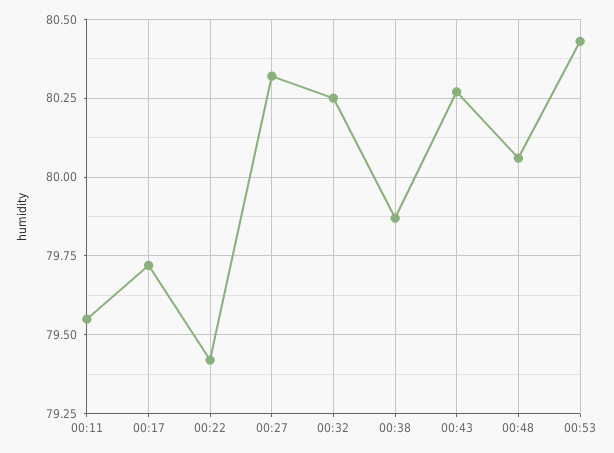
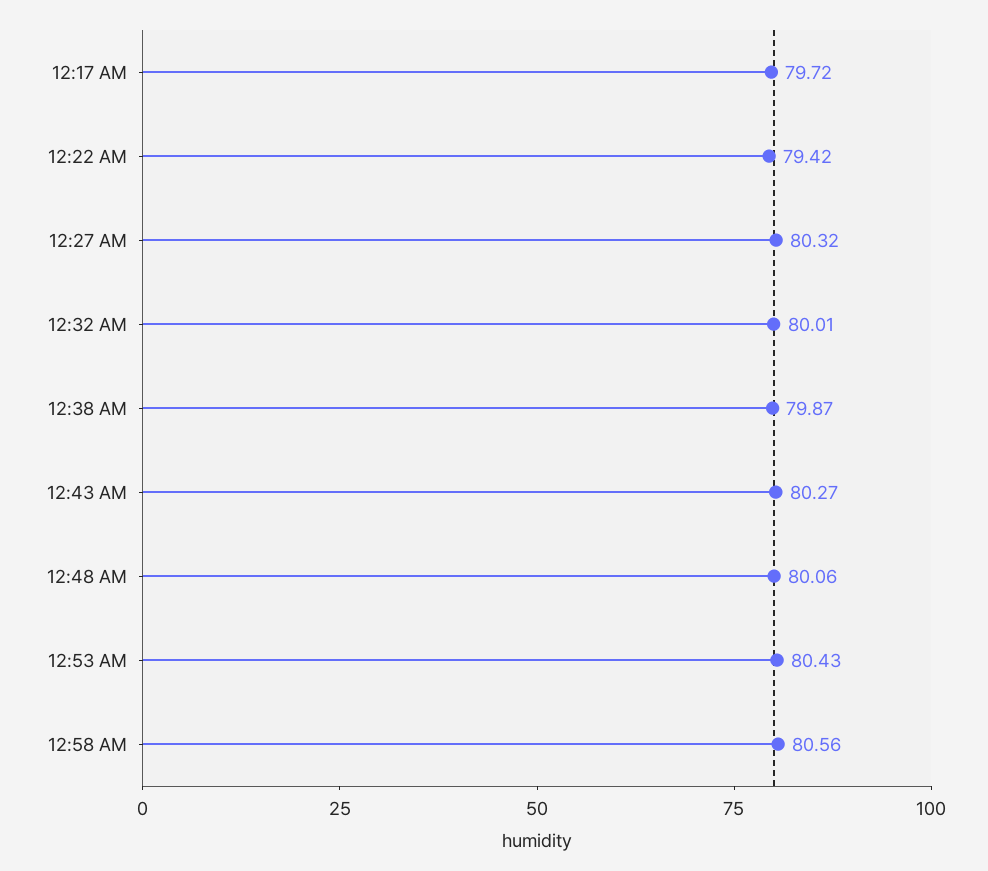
00:11: 79.55 -> none
00:32: 80.25 -> 80.01
12:58 AM: none -> 80.56

